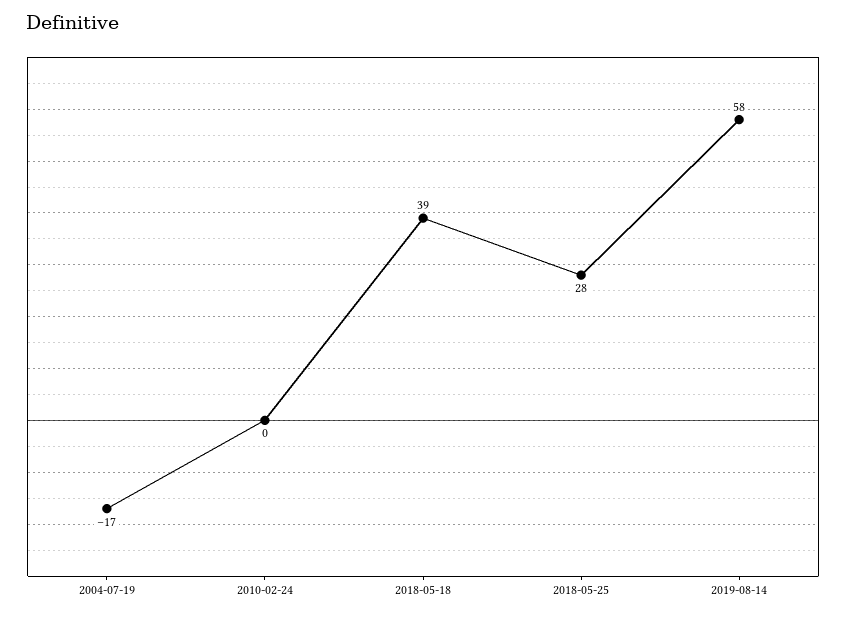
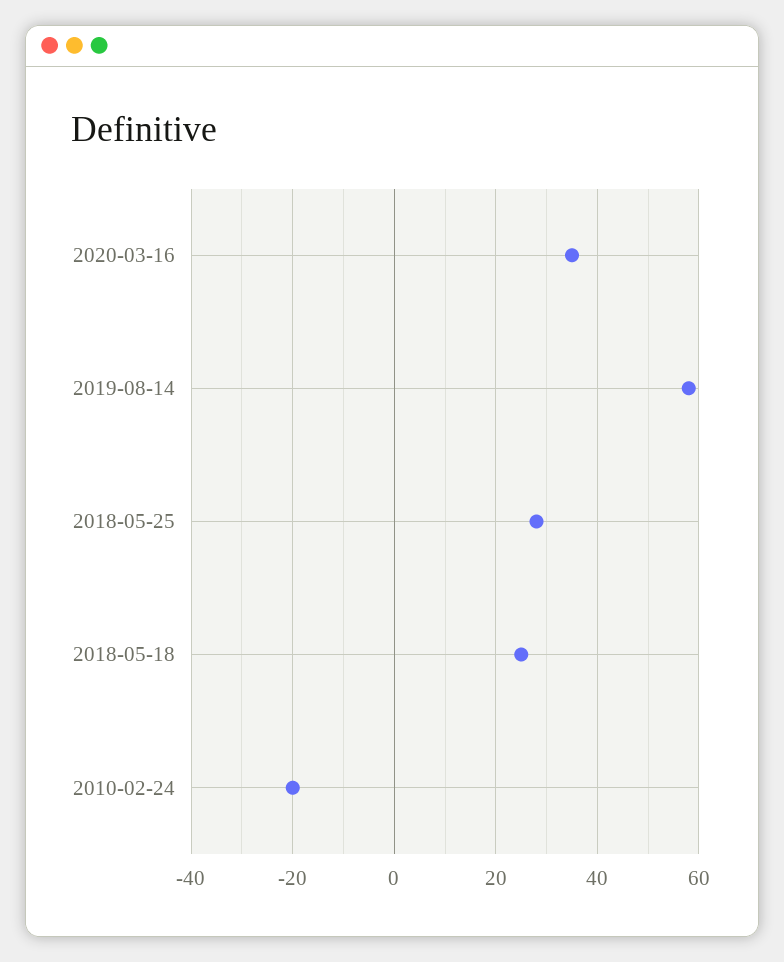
2004-07-19: -17 -> none
2010-02-24: 0 -> -20
2018-05-18: 39 -> 25
2020-03-16: none -> 35

